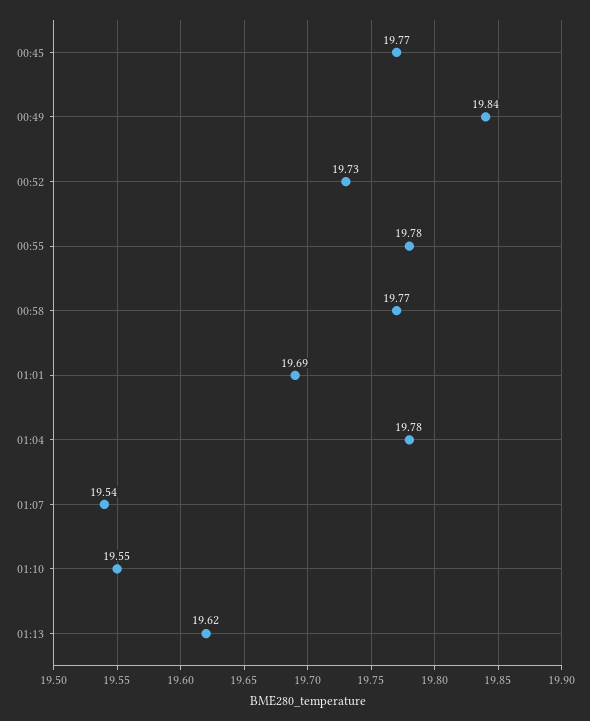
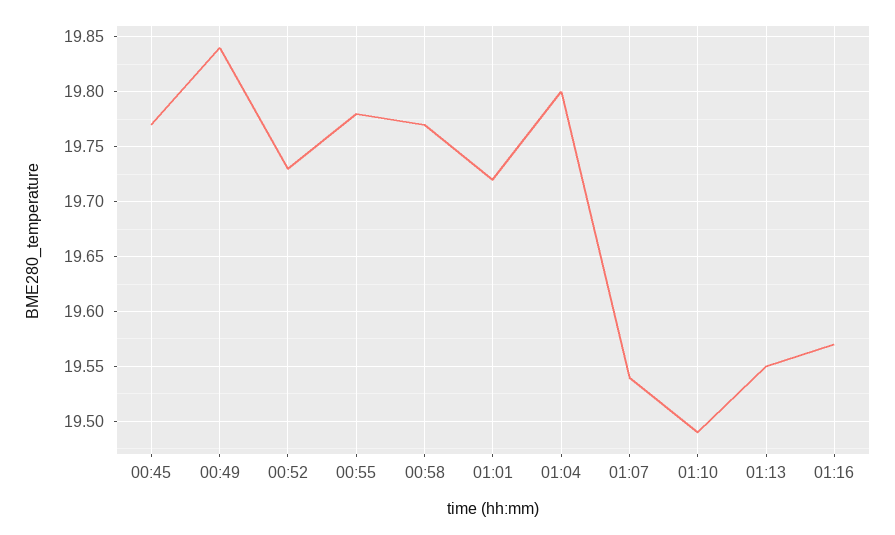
01:01: 19.69 -> 19.72
01:04: 19.78 -> 19.8
01:10: 19.55 -> 19.49
01:13: 19.62 -> 19.55
01:16: none -> 19.57

